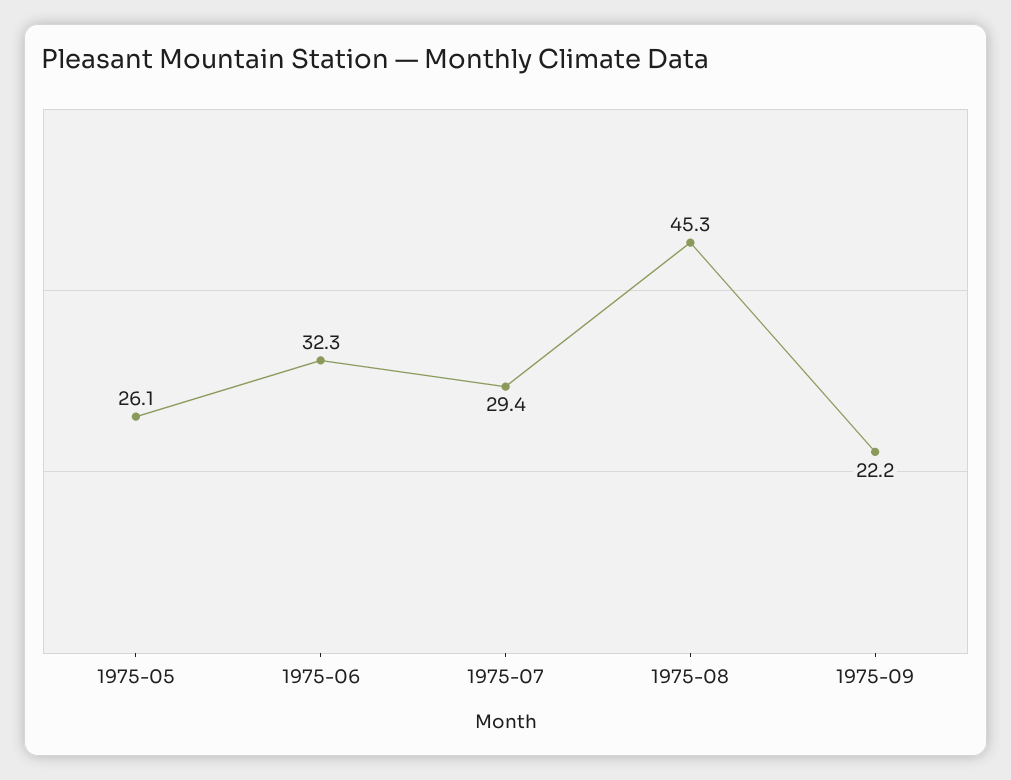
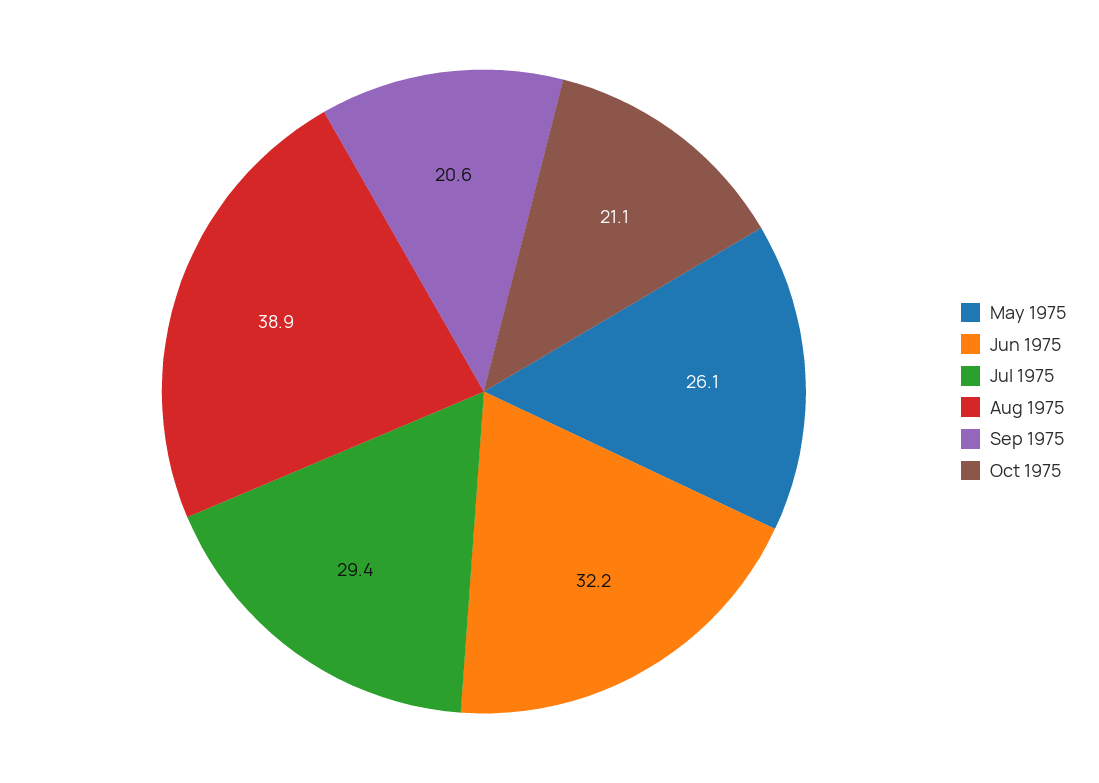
1975-06: 32.3 -> 32.2
1975-08: 45.3 -> 38.9
1975-09: 22.2 -> 20.6
Oct 1975: none -> 21.1

